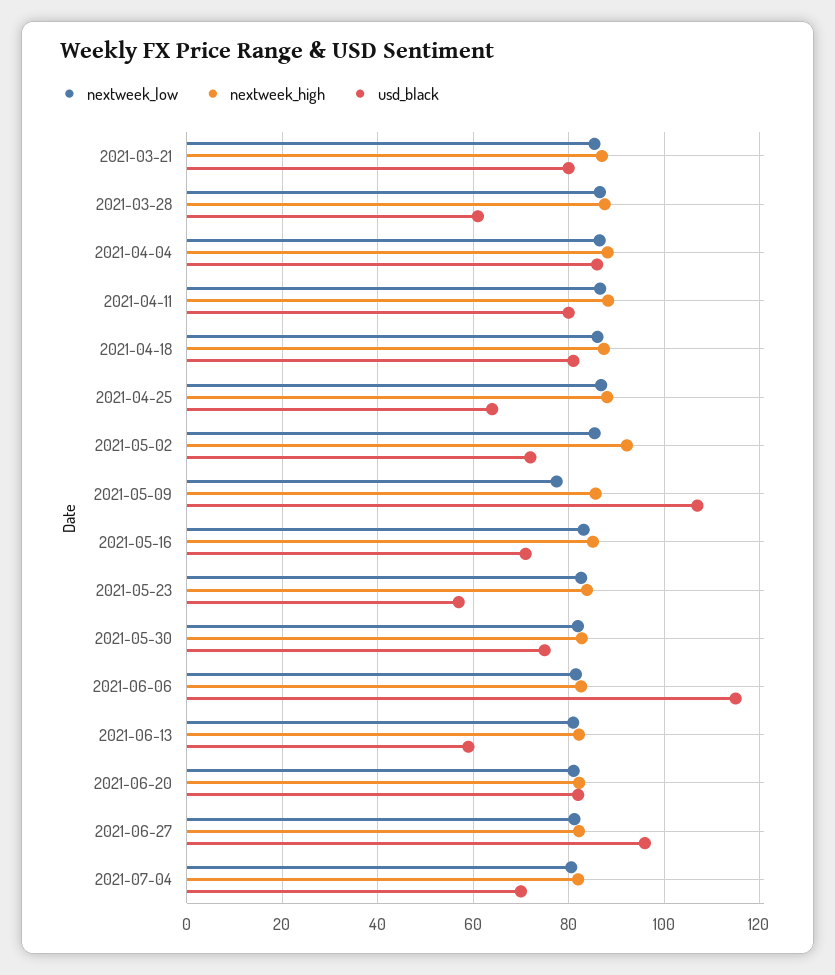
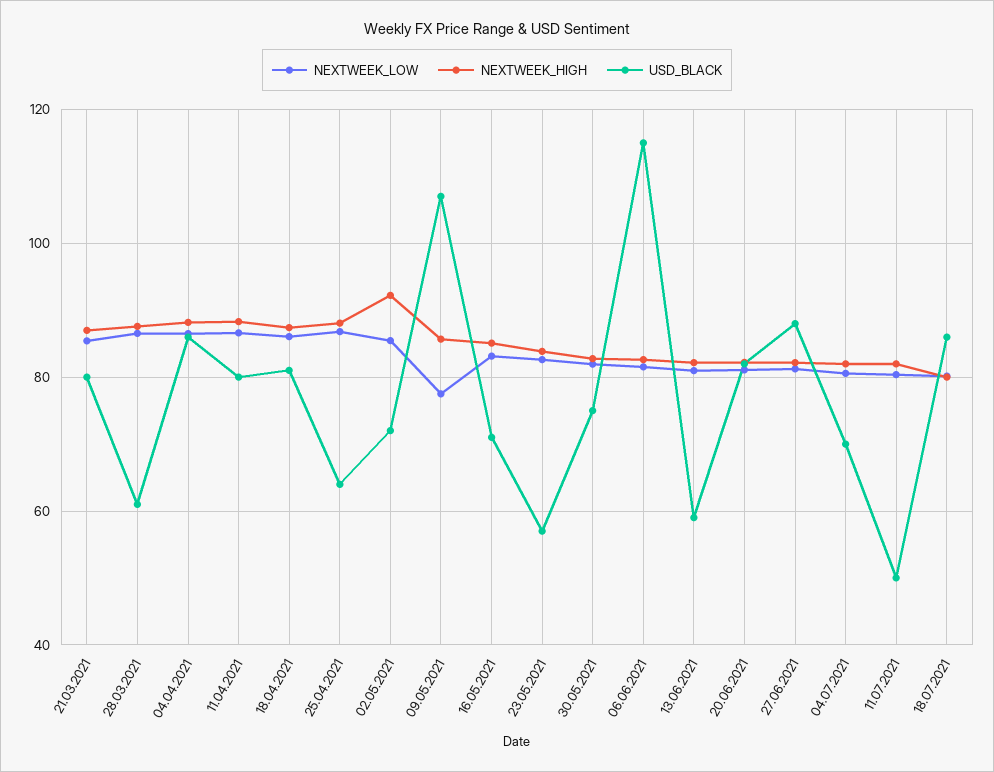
usd_black, 2021-06-27: 96 -> 88
nextweek_low, 11.07.2021: none -> 80
nextweek_high, 11.07.2021: none -> 82
usd_black, 11.07.2021: none -> 50
nextweek_low, 18.07.2021: none -> 80
nextweek_high, 18.07.2021: none -> 80
usd_black, 18.07.2021: none -> 86

